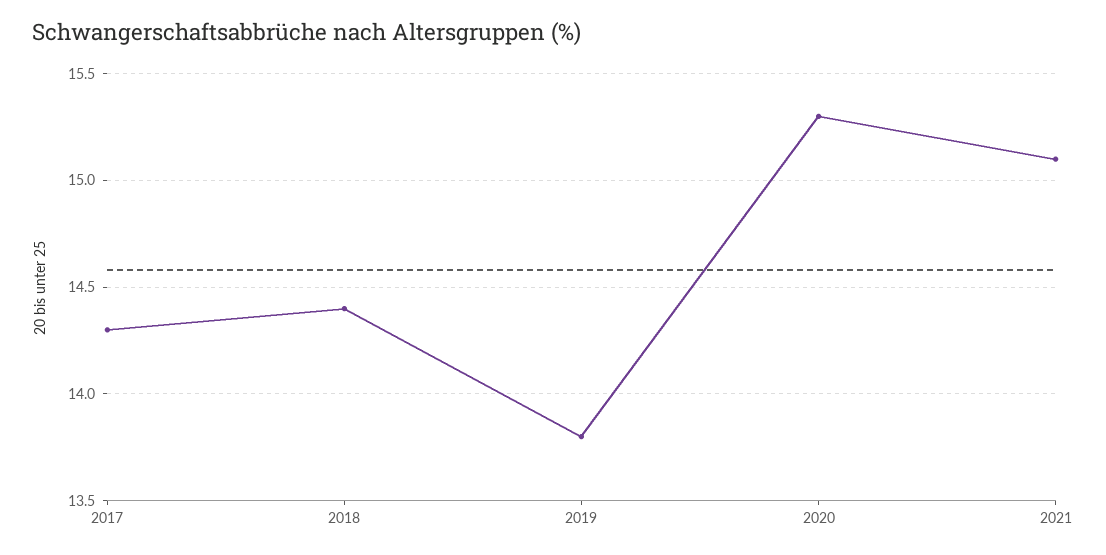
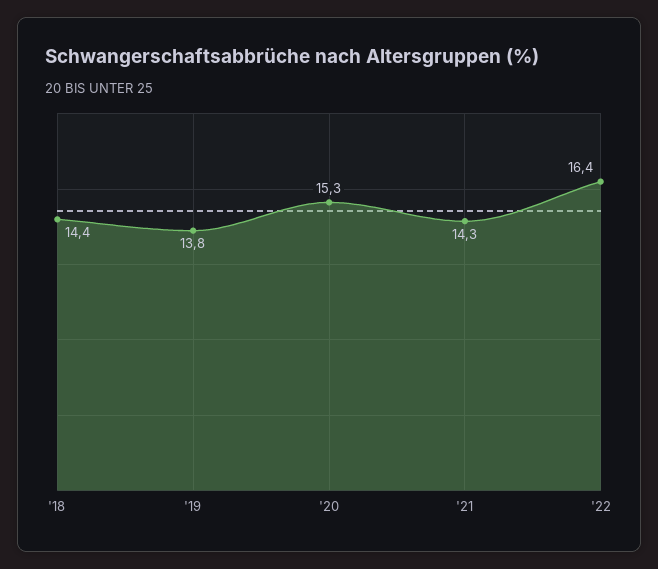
2017: 14.3 -> none
2021: 15.1 -> 14.3
'22: none -> 16.4

